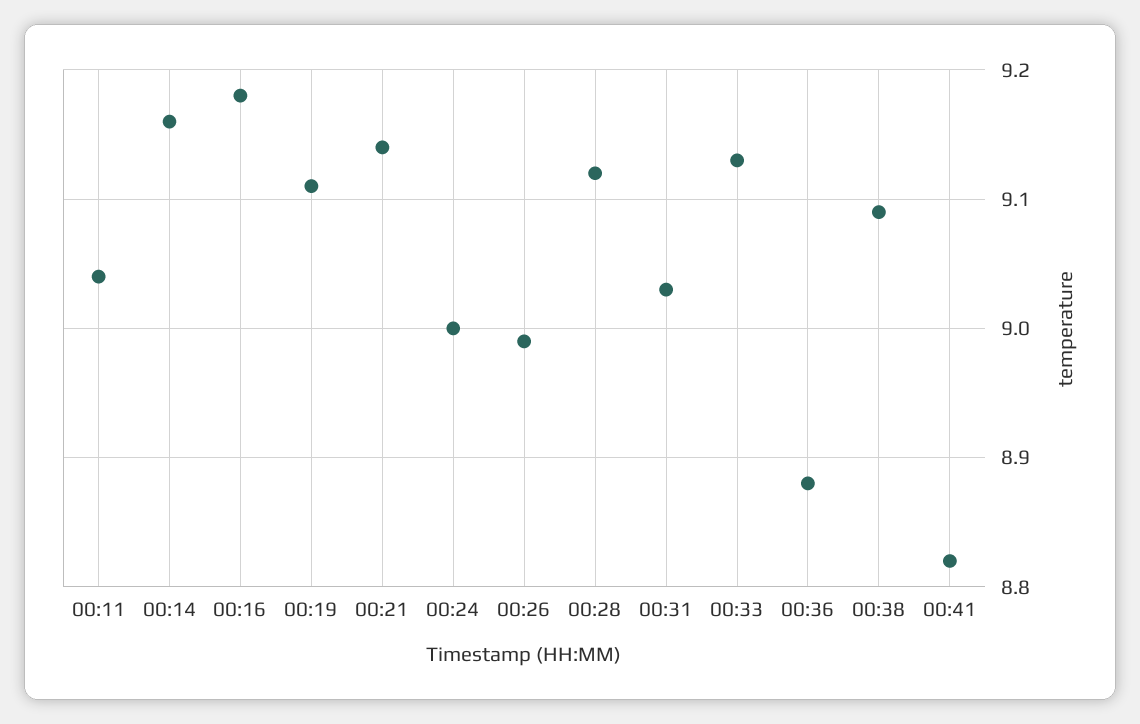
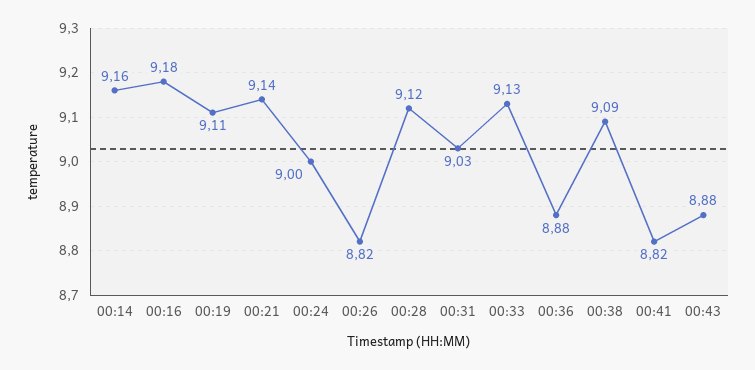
00:11: 9.04 -> none
00:26: 8.99 -> 8.82
00:43: none -> 8.88

